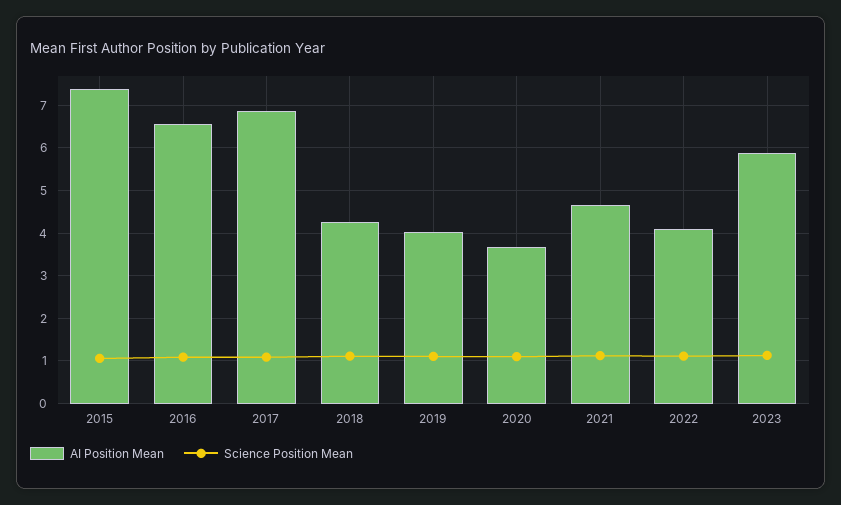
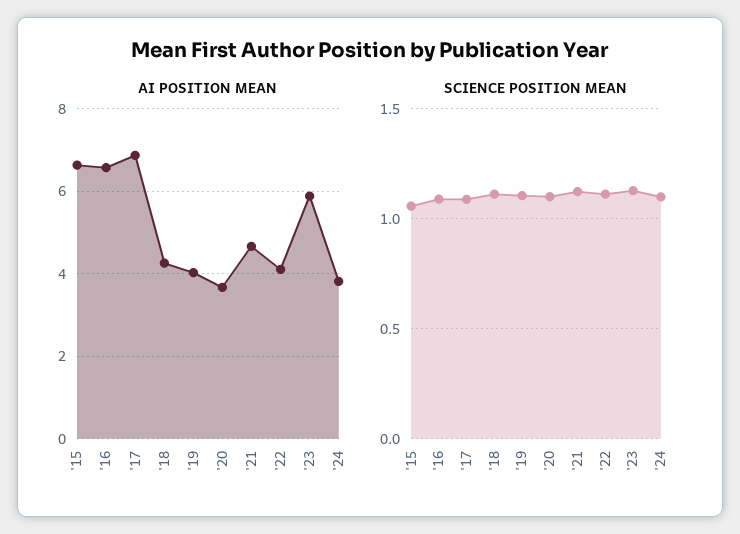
AI Position Mean, 2015: 7.4 -> 6.6
AI Position Mean, '24: none -> 3.8
Science Position Mean, '24: none -> 1.1

